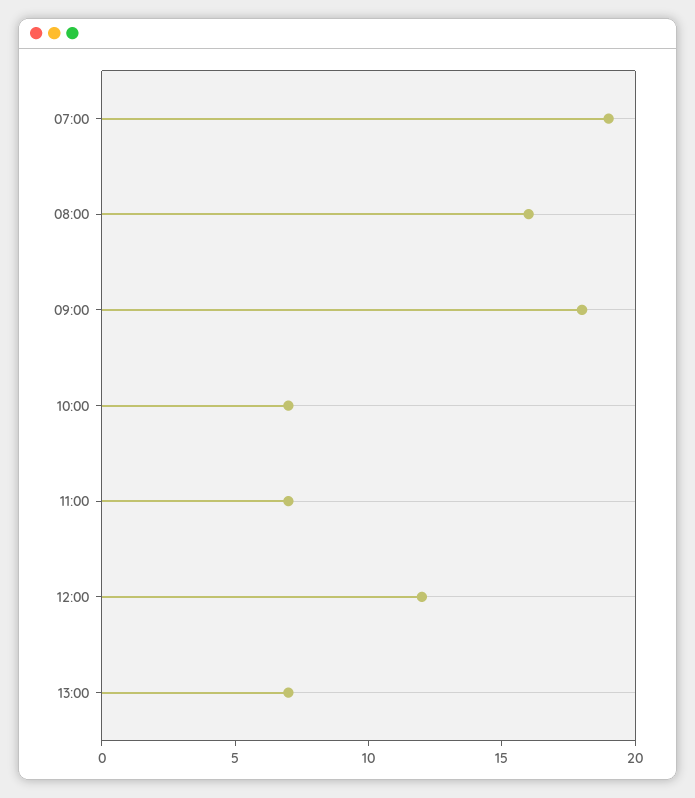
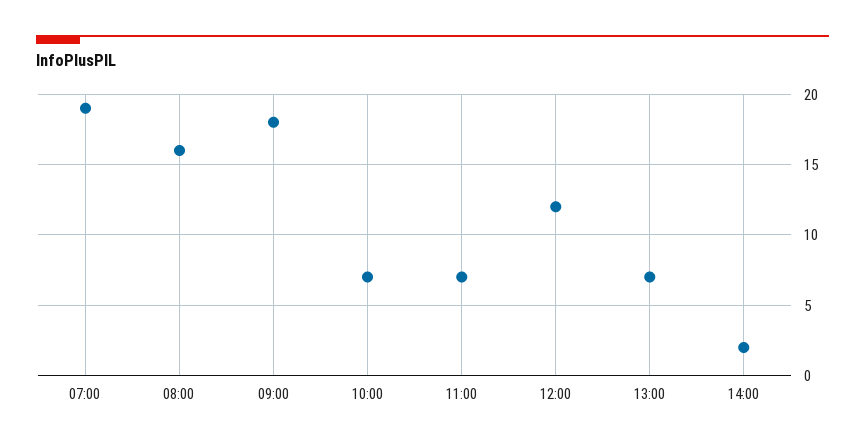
14:00: none -> 2

